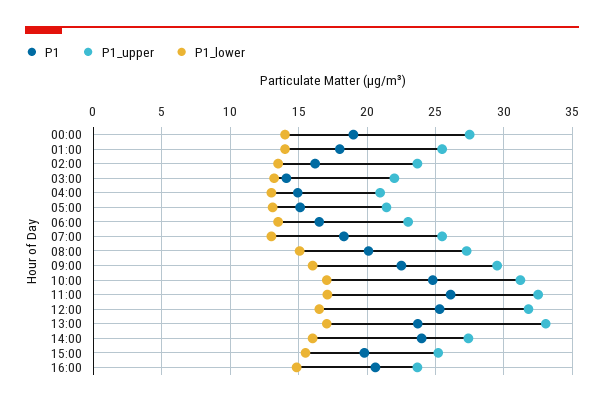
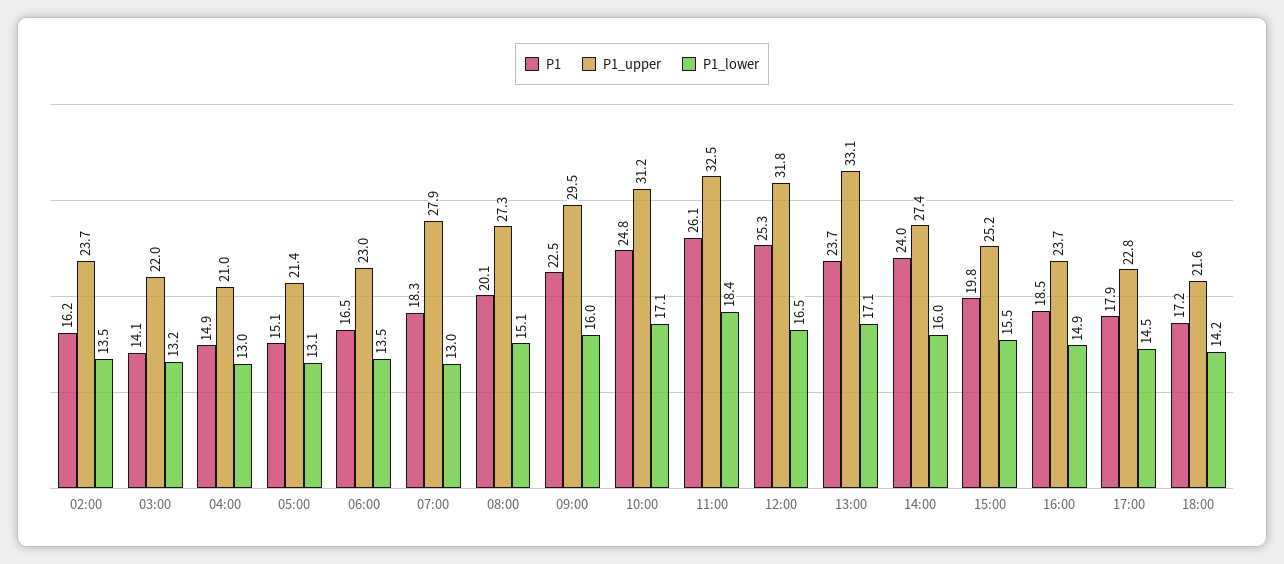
P1, 00:00: 19 -> none
P1_upper, 00:00: 27.5 -> none
P1_lower, 00:00: 14 -> none
P1, 01:00: 18 -> none
P1_upper, 01:00: 25.5 -> none
P1_lower, 01:00: 14 -> none
P1_upper, 07:00: 25.5 -> 27.9
P1_lower, 11:00: 17 -> 18.4
P1, 16:00: 20.5 -> 18.5
P1, 17:00: none -> 17.9
P1_upper, 17:00: none -> 22.8
P1_lower, 17:00: none -> 14.5
P1, 18:00: none -> 17.2
P1_upper, 18:00: none -> 21.6
P1_lower, 18:00: none -> 14.2

